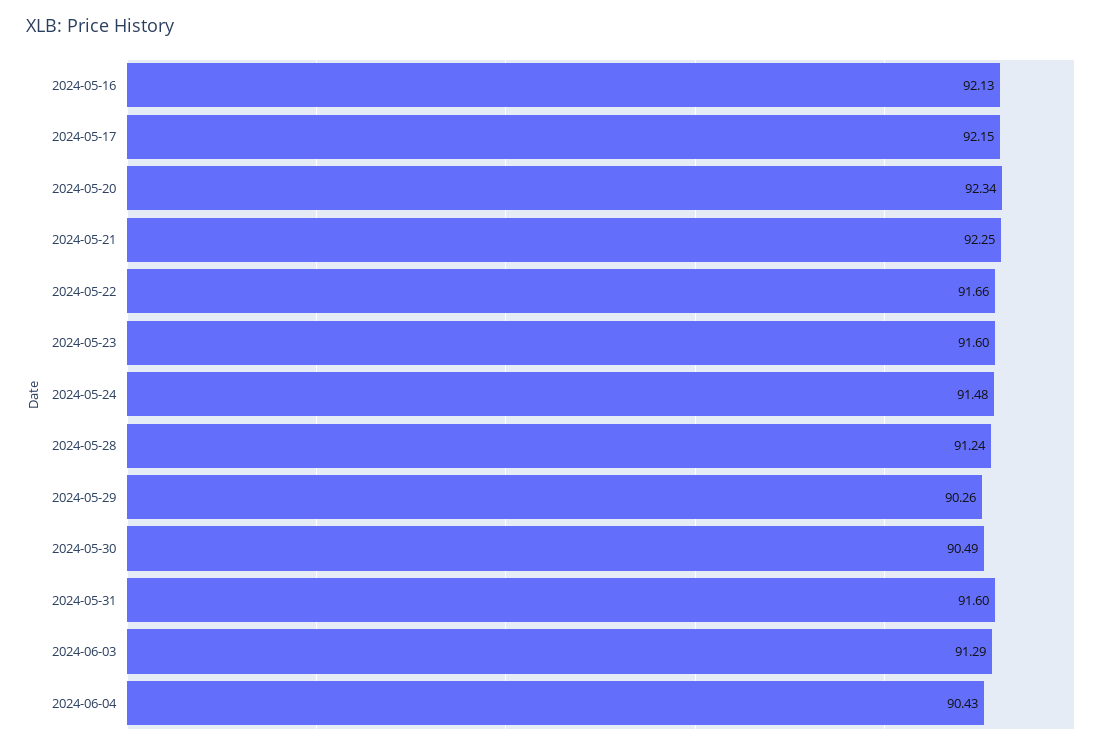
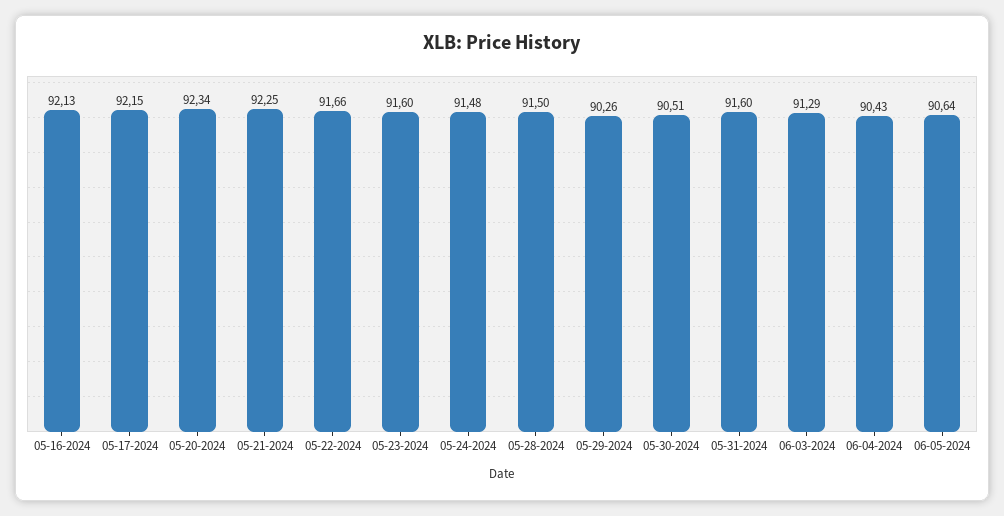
2024-05-28: 91.24 -> 91.5
2024-05-30: 90.49 -> 90.51
06-05-2024: none -> 90.64

